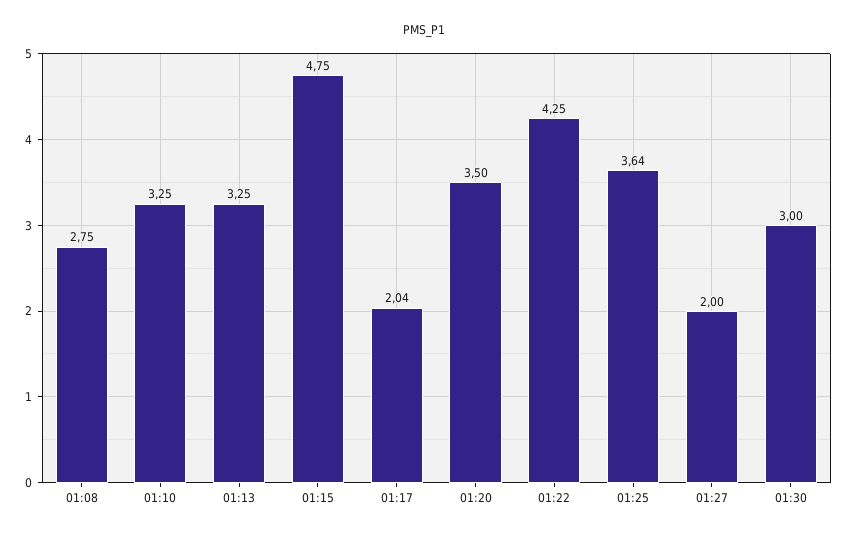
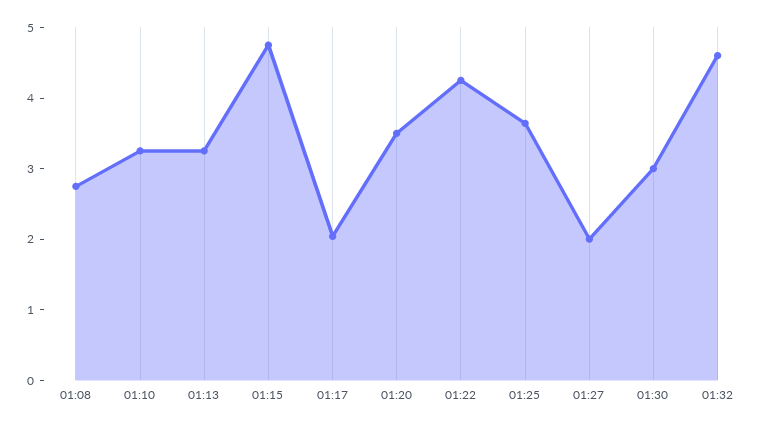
01:32: none -> 4.6

